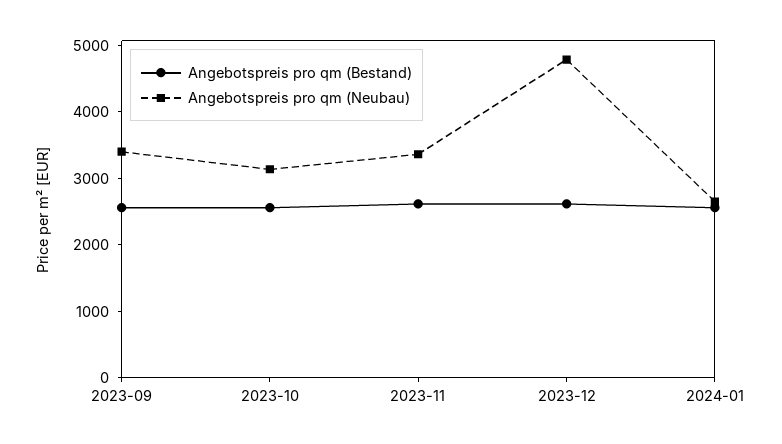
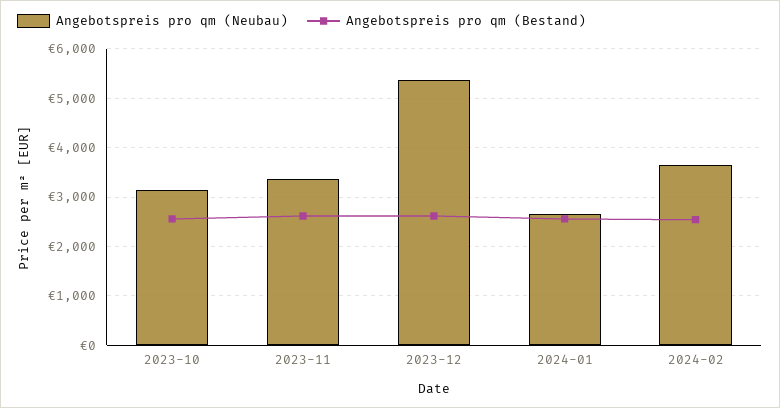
Angebotspreis pro qm (Bestand), 2023-09: 2600 -> none
Angebotspreis pro qm (Neubau), 2023-09: 3400 -> none
Angebotspreis pro qm (Neubau), 2023-12: 4800 -> 5400
Angebotspreis pro qm (Neubau), 2024-02: none -> 3600
Angebotspreis pro qm (Bestand), 2024-02: none -> 2600

